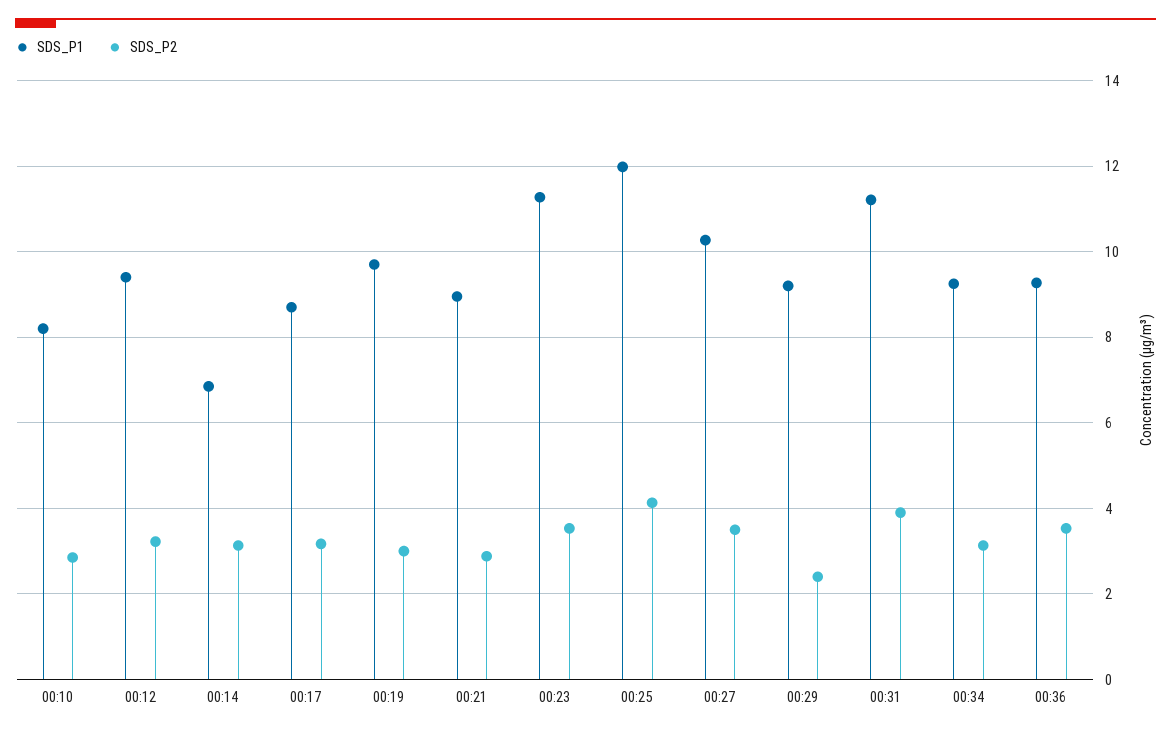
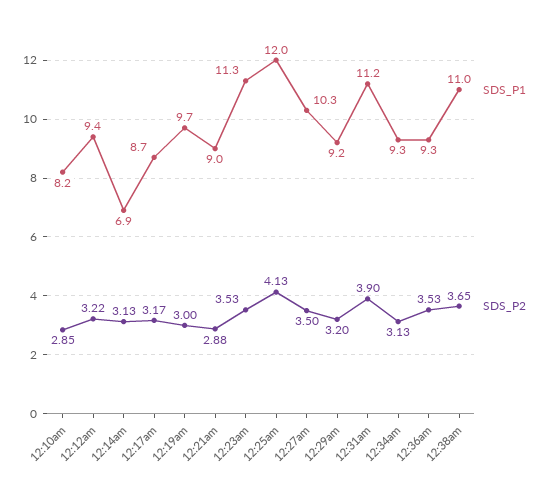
SDS_P2, 00:29: 2.4 -> 3.2
SDS_P1, 12:38am: none -> 11
SDS_P2, 12:38am: none -> 3.65

